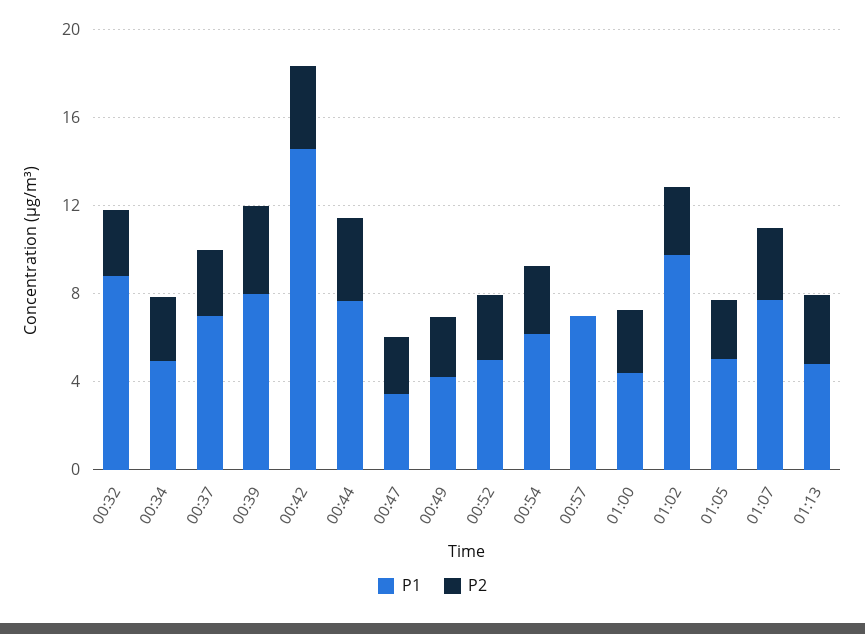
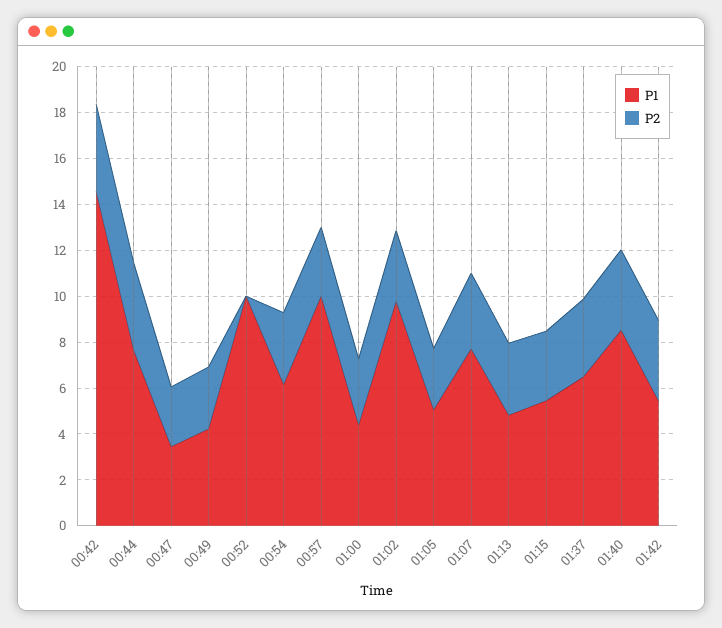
P1, 00:32: 9 -> none
P2, 00:32: 3 -> none
P1, 00:34: 5 -> none
P2, 00:34: 3 -> none
P1, 00:37: 7 -> none
P2, 00:37: 3 -> none
P1, 00:39: 8 -> none
P2, 00:39: 4 -> none
P1, 00:52: 5 -> 10
P2, 00:52: 3 -> 0
P1, 00:57: 7 -> 10
P2, 00:57: 0 -> 3
P1, 01:15: none -> 5.5
P2, 01:15: none -> 3
P1, 01:37: none -> 6.5
P2, 01:37: none -> 3.5
P1, 01:40: none -> 8.5
P2, 01:40: none -> 3.5
P1, 01:42: none -> 5.5
P2, 01:42: none -> 3.5

